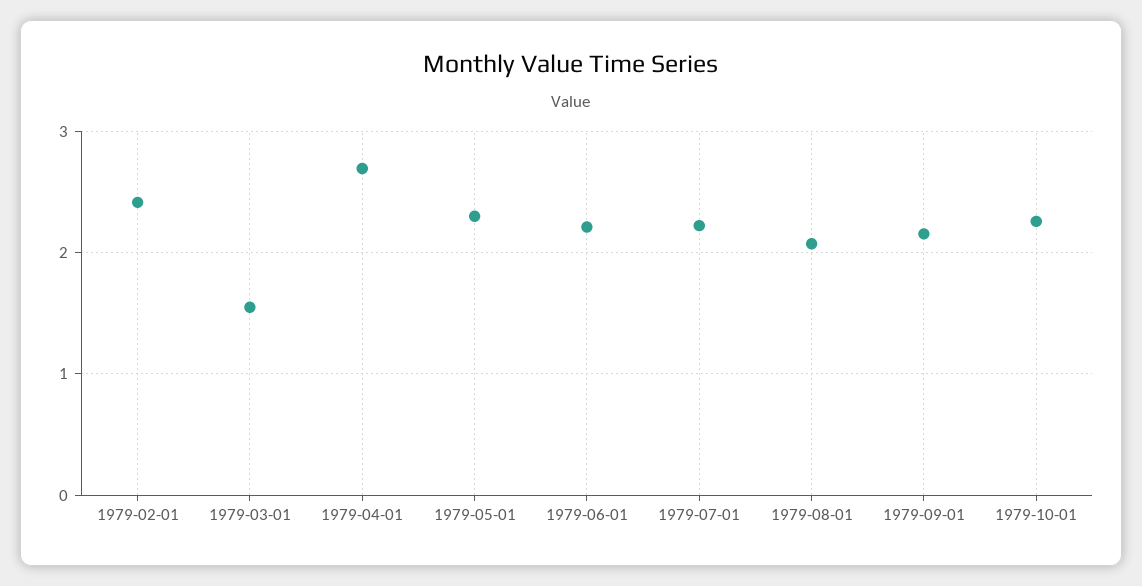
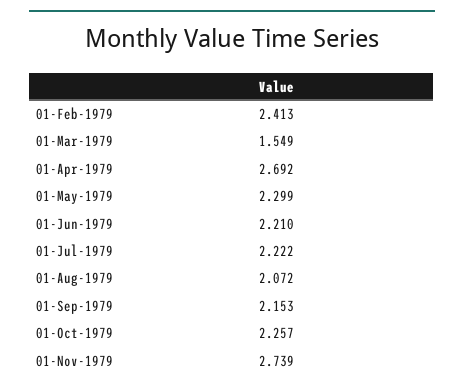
01-Nov-1979: none -> 2.739

